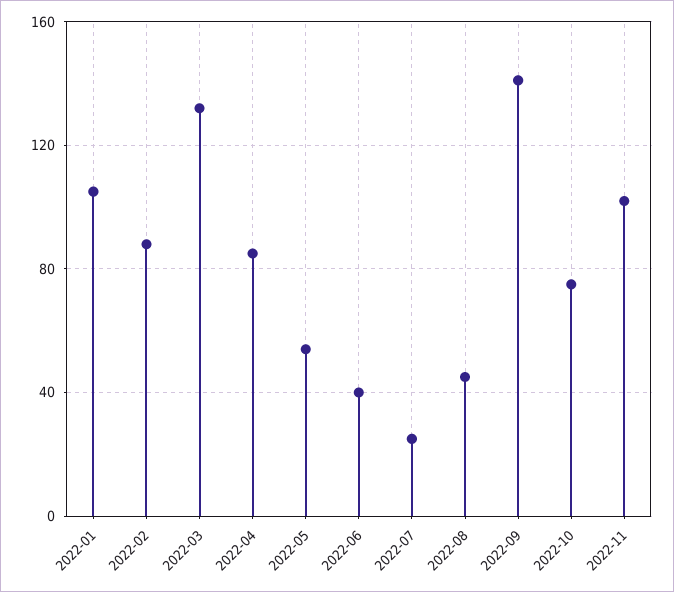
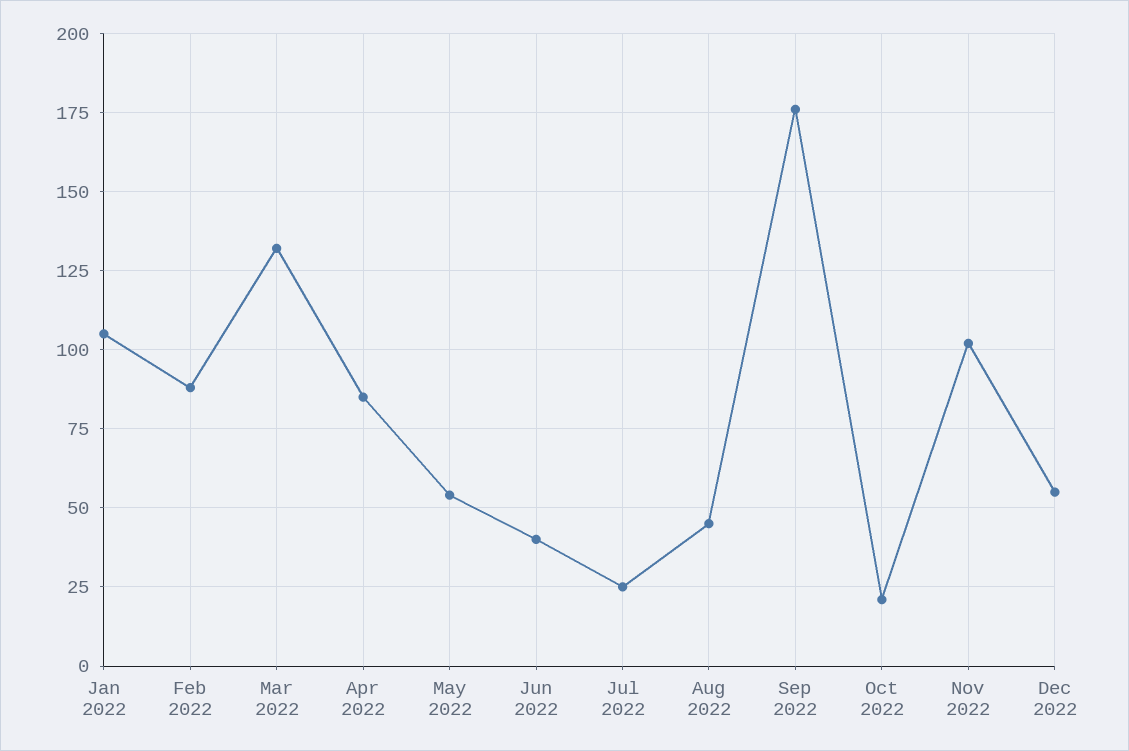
2022-09: 140 -> 175
2022-10: 75 -> 20
Dec 2022: none -> 55

